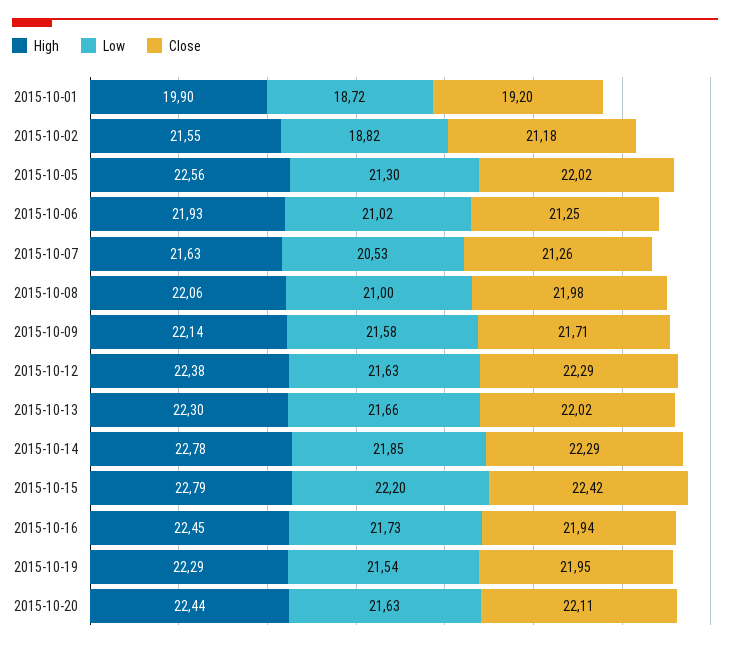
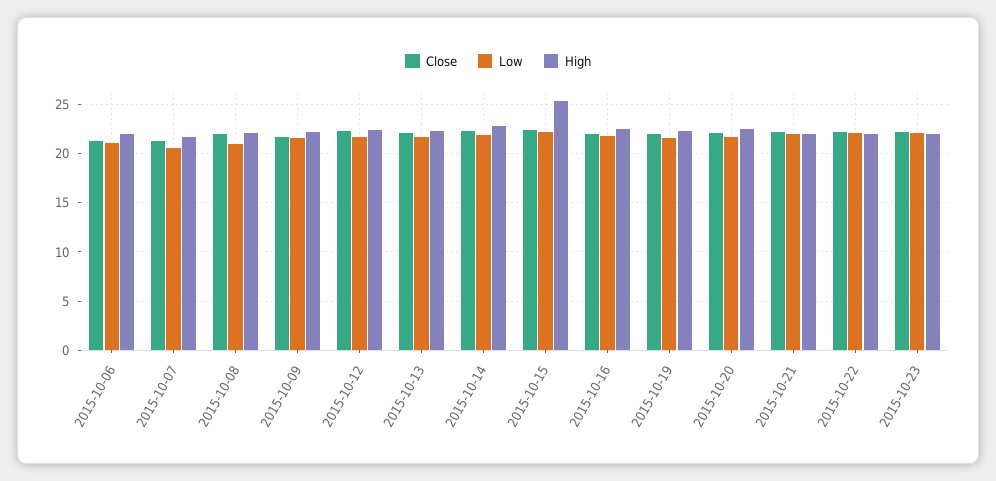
High, 2015-10-01: 19.9 -> none
Low, 2015-10-01: 18.72 -> none
Close, 2015-10-01: 19.2 -> none
High, 2015-10-02: 21.55 -> none
Low, 2015-10-02: 18.82 -> none
Close, 2015-10-02: 21.18 -> none
High, 2015-10-05: 22.56 -> none
Low, 2015-10-05: 21.3 -> none
Close, 2015-10-05: 22.02 -> none
High, 2015-10-15: 22.79 -> 25
Close, 2015-10-21: none -> 22
Low, 2015-10-21: none -> 22
High, 2015-10-21: none -> 22
Close, 2015-10-22: none -> 22
Low, 2015-10-22: none -> 22
High, 2015-10-22: none -> 22
Close, 2015-10-23: none -> 22
Low, 2015-10-23: none -> 22
High, 2015-10-23: none -> 22

